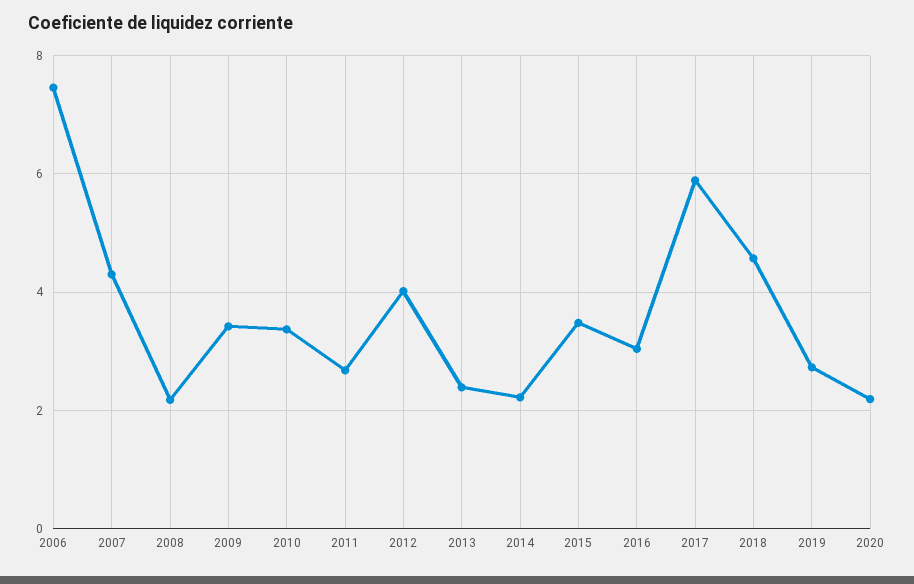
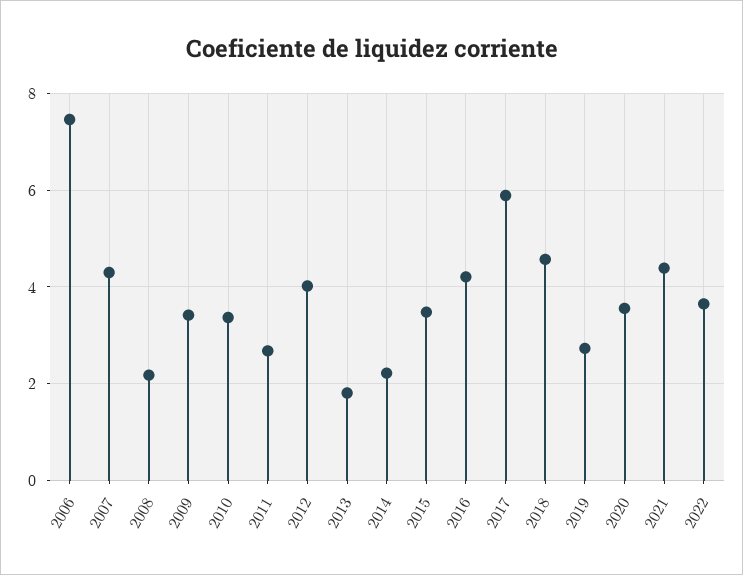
2013: 2.4 -> 1.8
2016: 3 -> 4.2
2020: 2.2 -> 3.6
2021: none -> 4.4
2022: none -> 3.6

